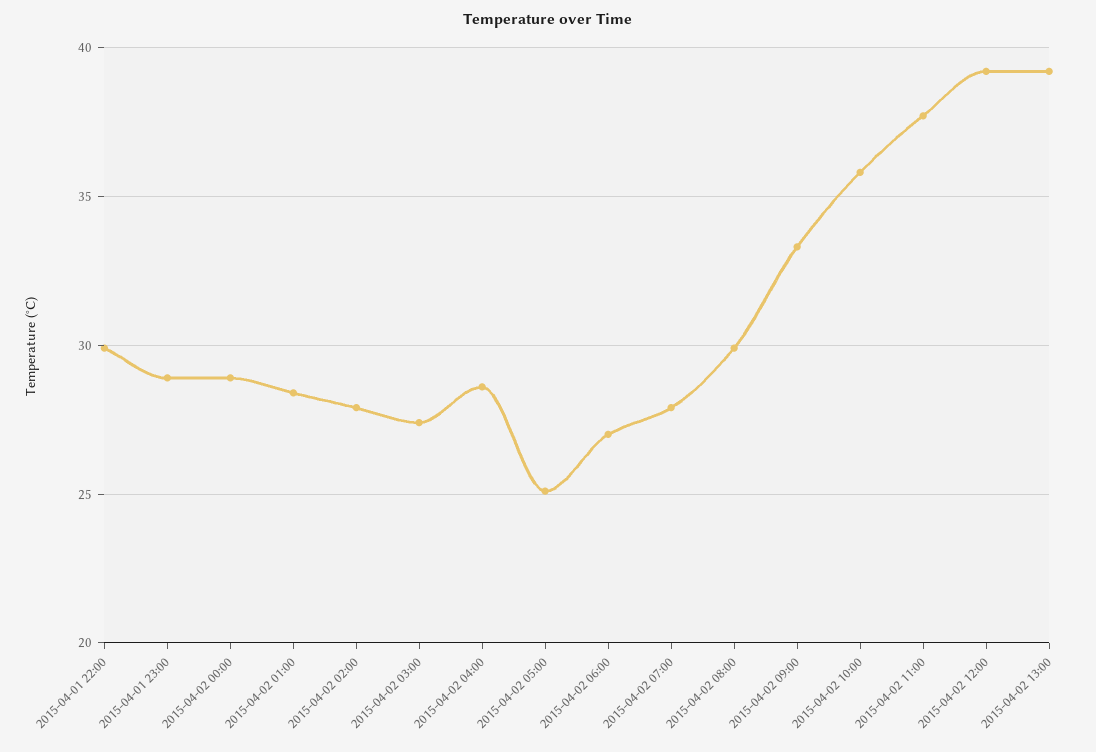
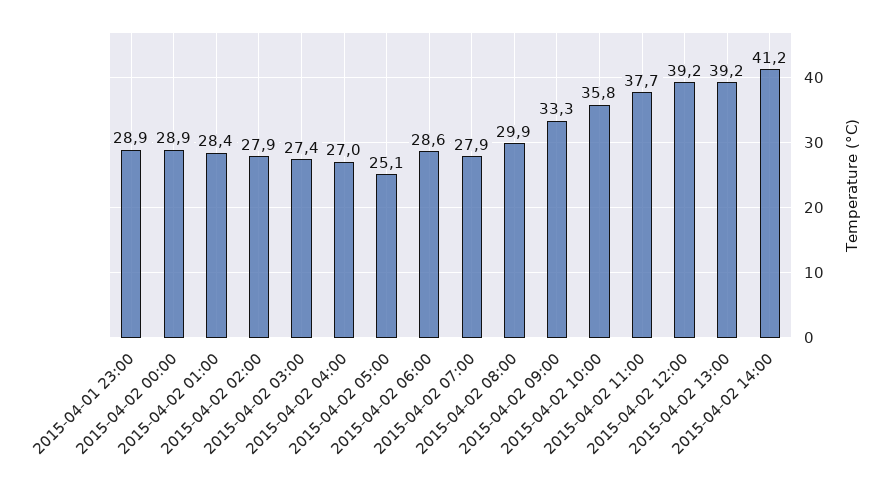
2015-04-01 22:00: 30 -> none
2015-04-02 04:00: 28.5 -> 27
2015-04-02 06:00: 27 -> 28.6
2015-04-02 14:00: none -> 41.2

